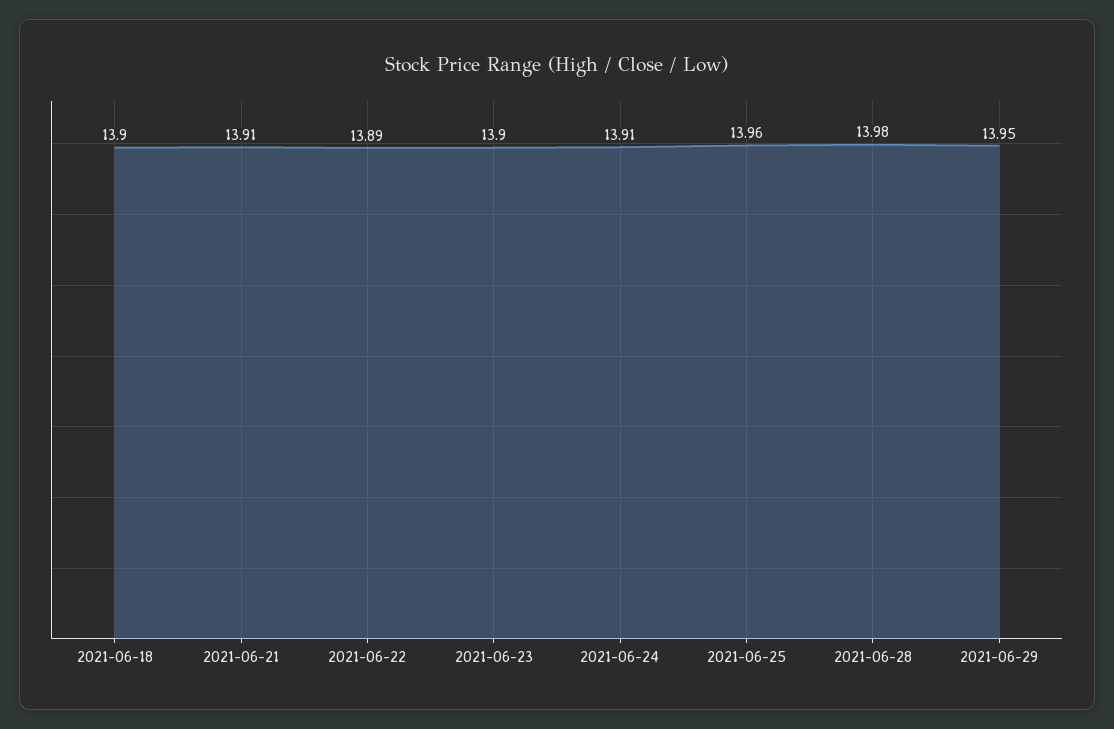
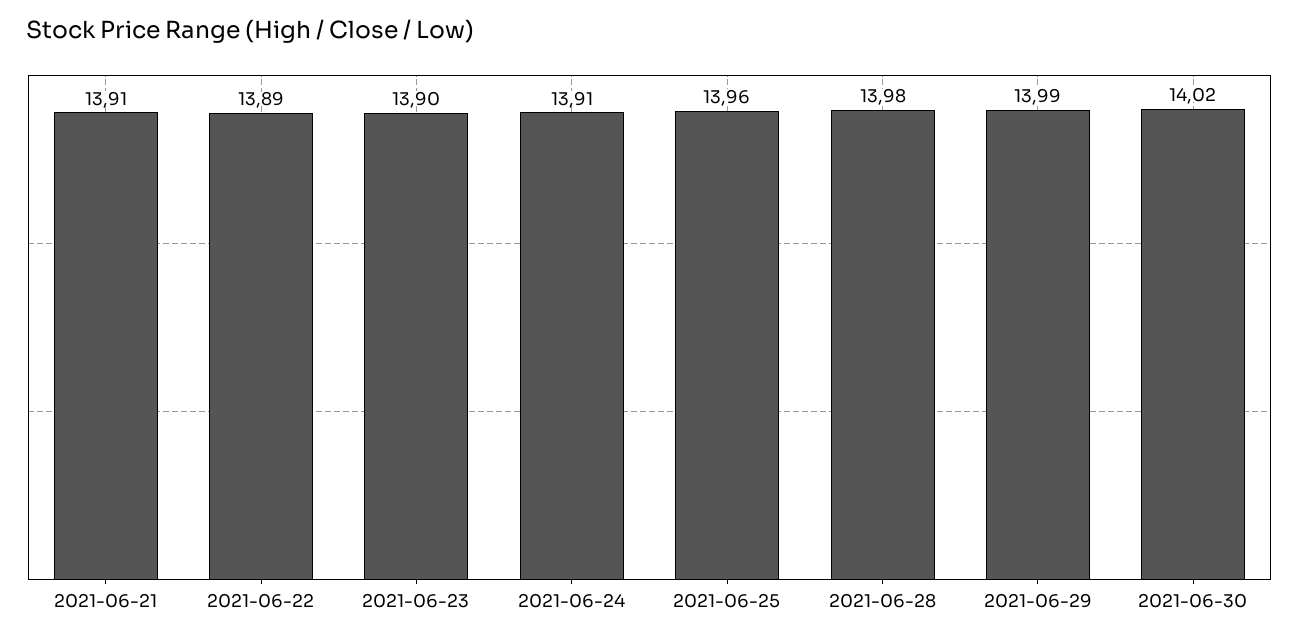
2021-06-18: 13.9 -> none
2021-06-29: 13.95 -> 13.99
2021-06-30: none -> 14.02

